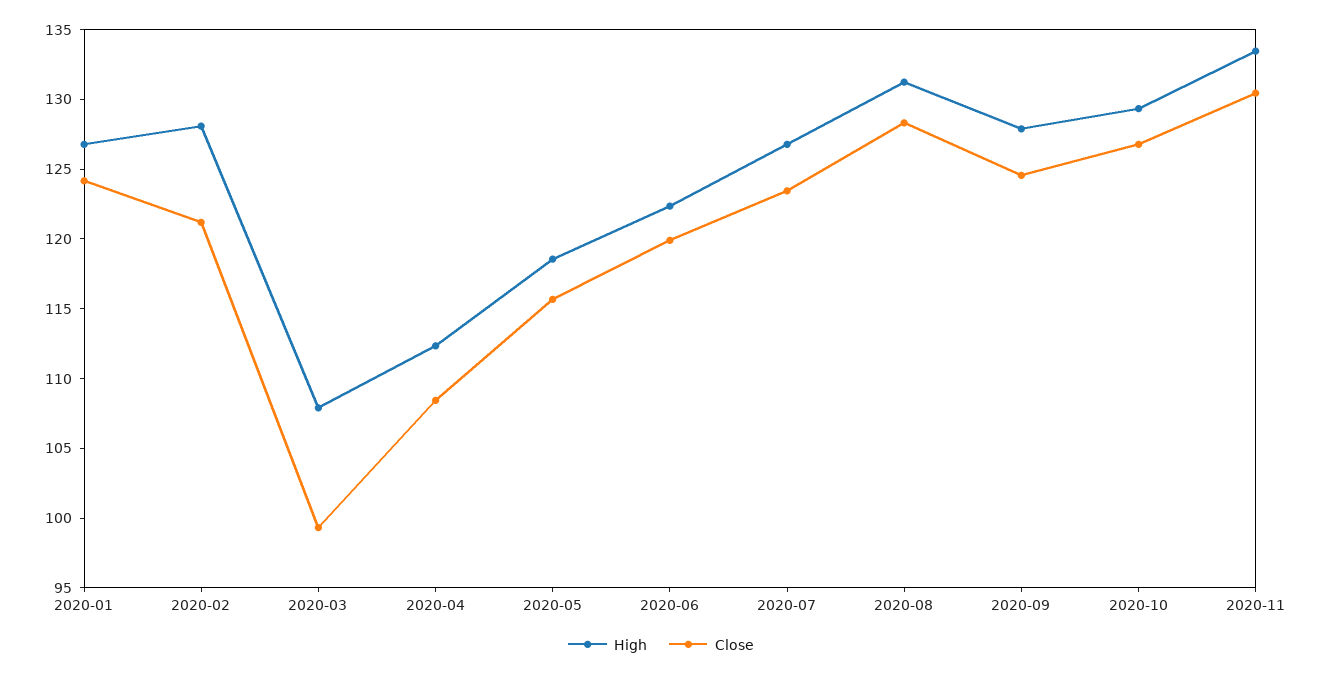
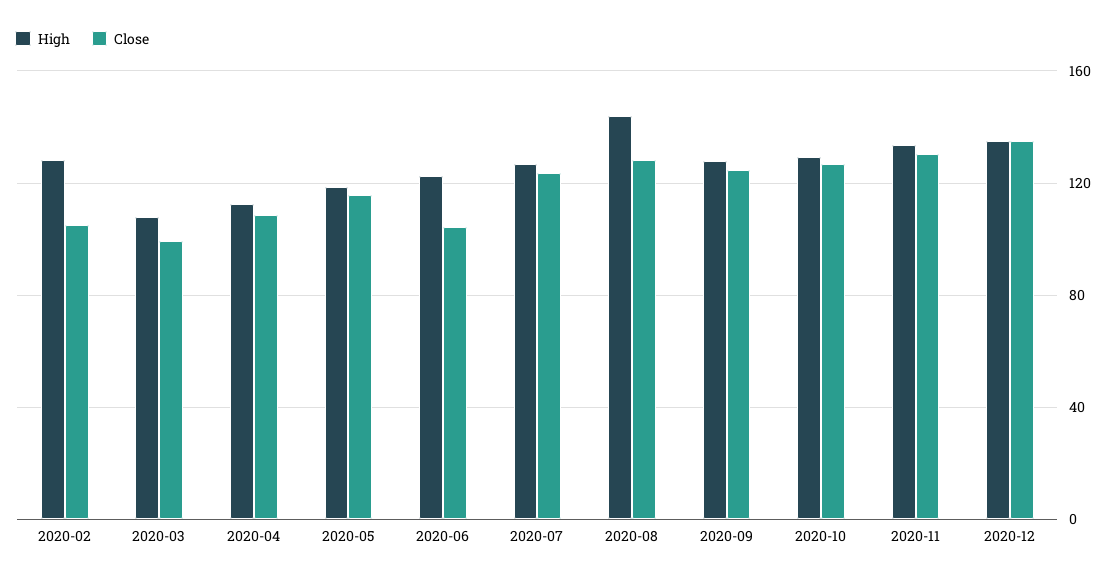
High, 2020-01: 127 -> none
Close, 2020-01: 124 -> none
Close, 2020-02: 121 -> 105
Close, 2020-06: 120 -> 105
High, 2020-08: 131 -> 145
High, 2020-12: none -> 135
Close, 2020-12: none -> 135

